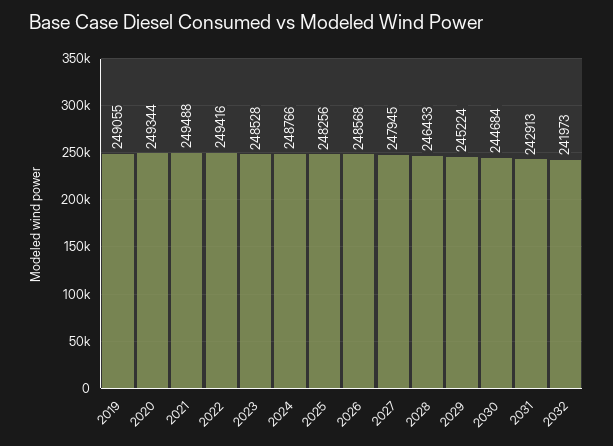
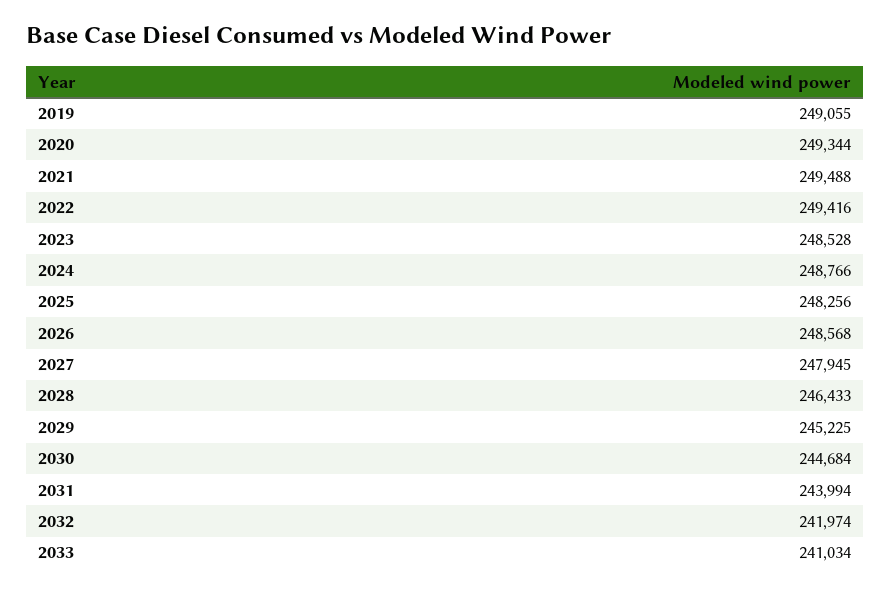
2029: 245224 -> 245225
2031: 242913 -> 243994
2032: 241973 -> 241974
2033: none -> 241034

